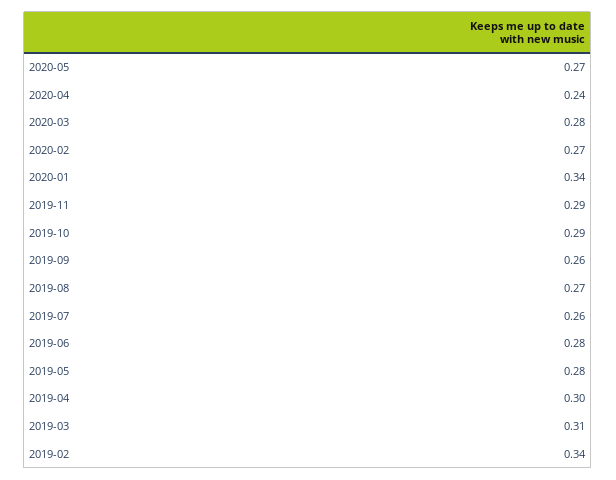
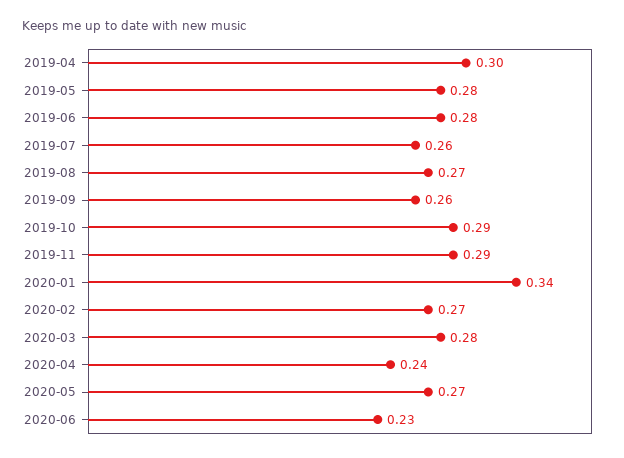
2019-03: 0.31 -> none
2019-02: 0.34 -> none
2020-06: none -> 0.23

